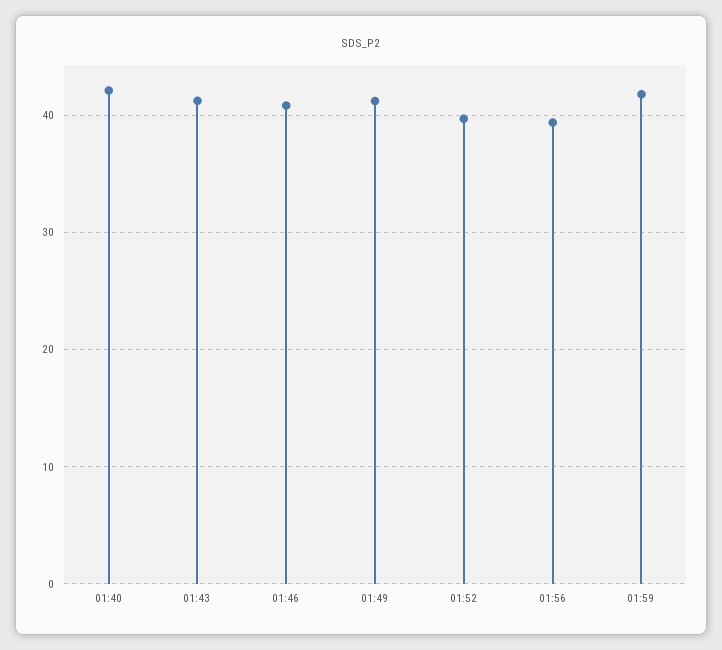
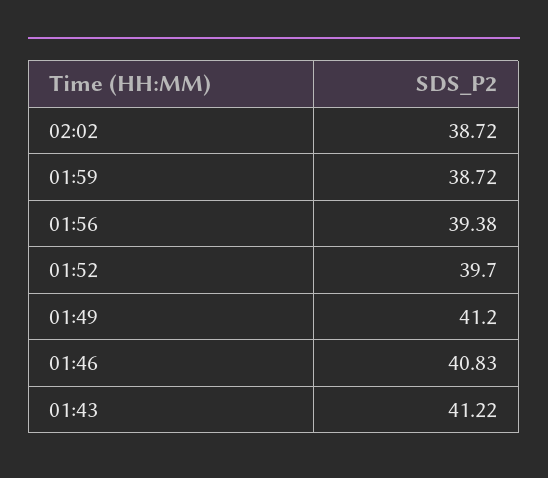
01:40: 42 -> none
01:59: 42 -> 38.72
02:02: none -> 38.72

